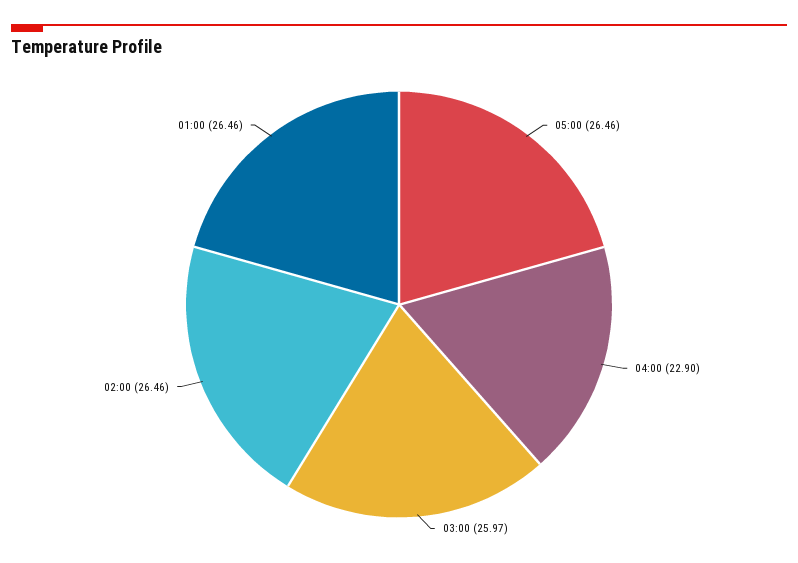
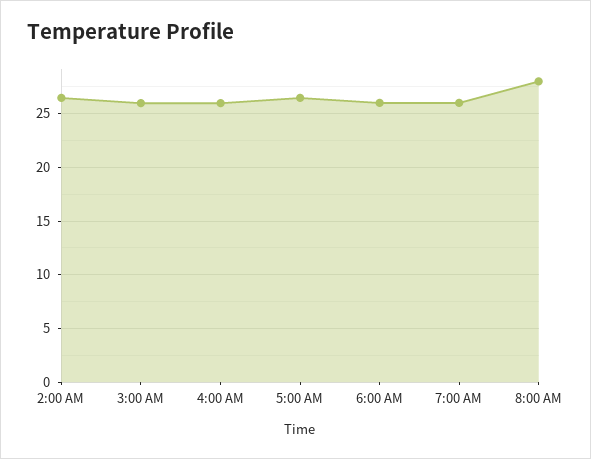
04:00: 22.9 -> 26
01:00: 26.46 -> none
6:00 AM: none -> 26
7:00 AM: none -> 26
8:00 AM: none -> 28

